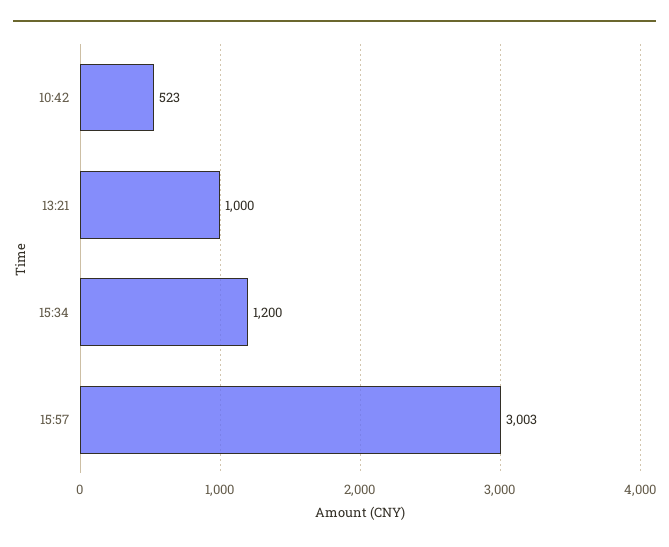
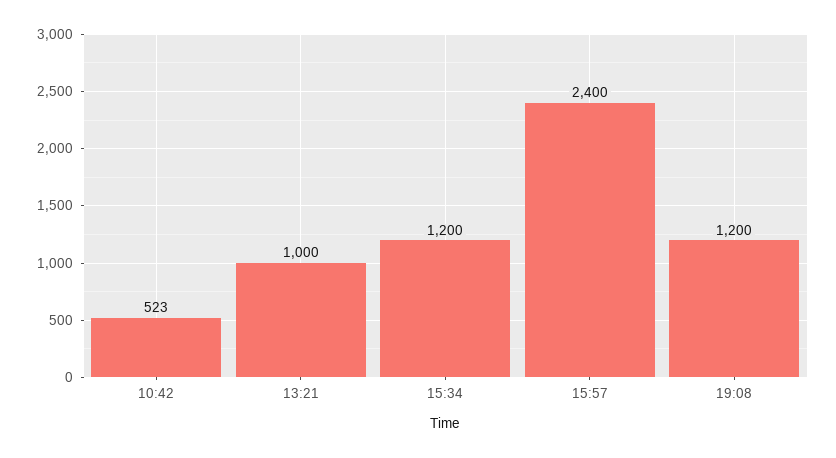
15:57: 3003 -> 2400
19:08: none -> 1200

